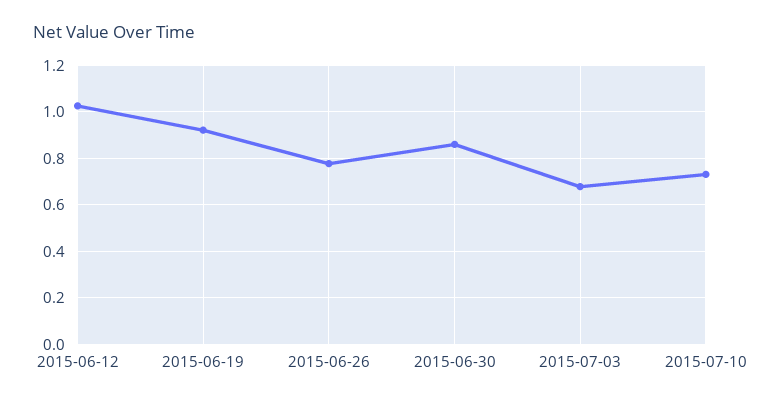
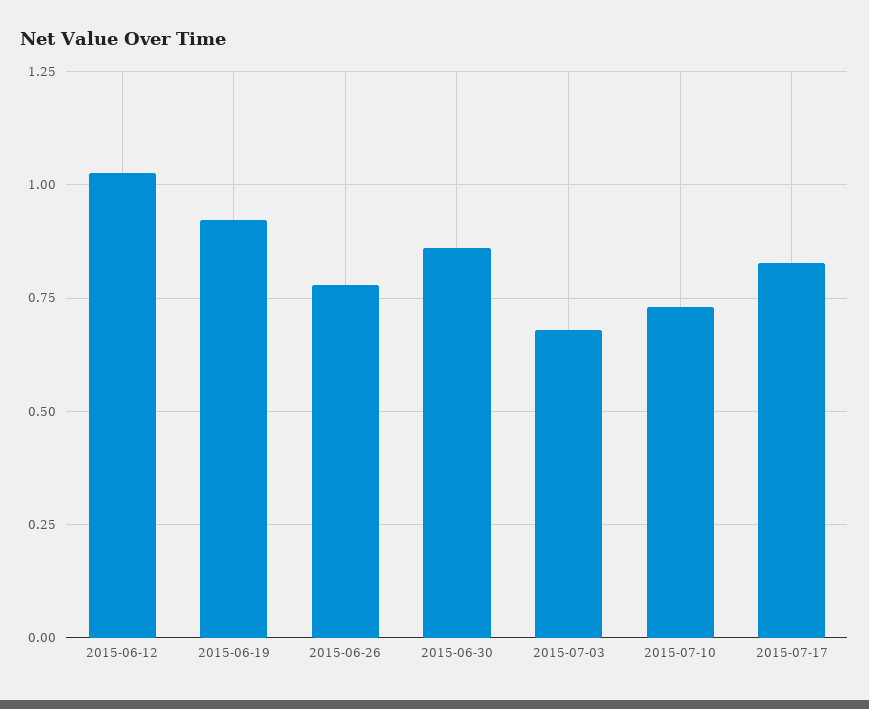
2015-07-17: none -> 0.825

